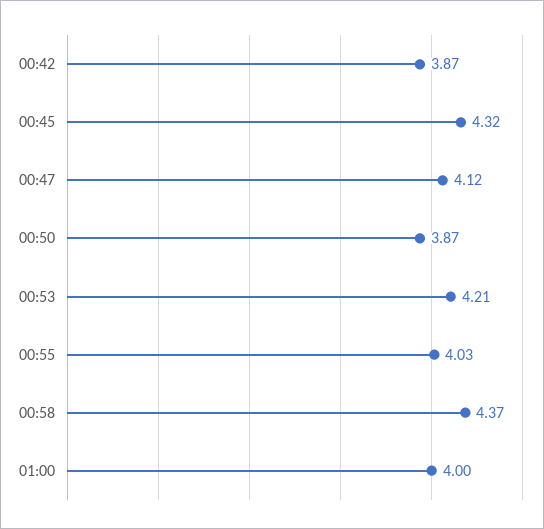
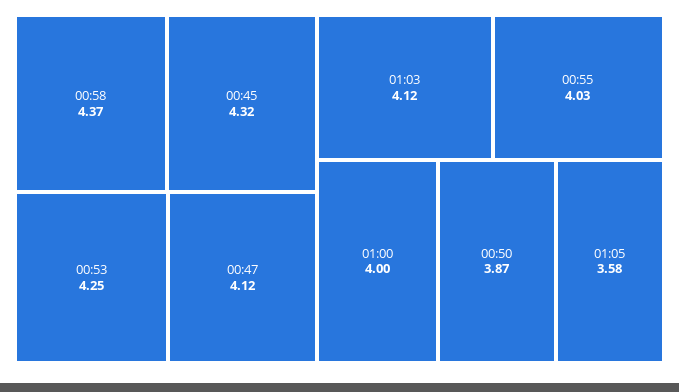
00:42: 3.87 -> none
00:53: 4.21 -> 4.25
01:03: none -> 4.12
01:05: none -> 3.58

